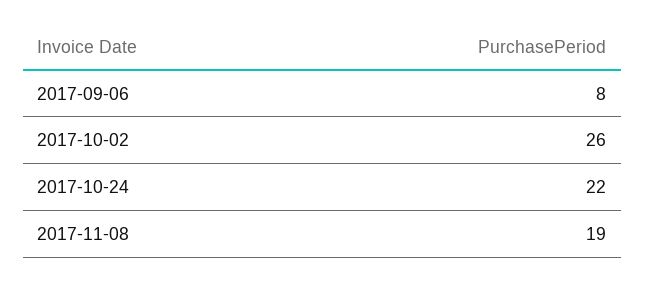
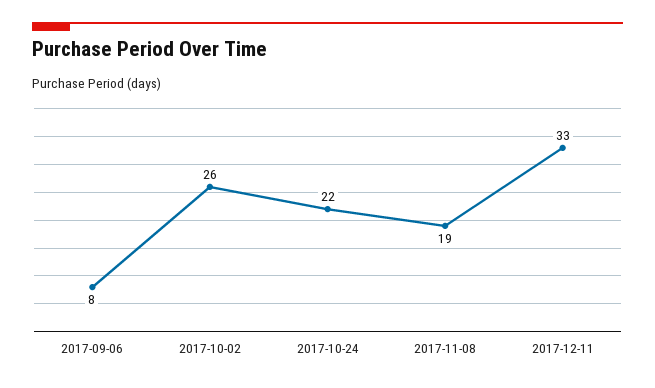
2017-12-11: none -> 33

